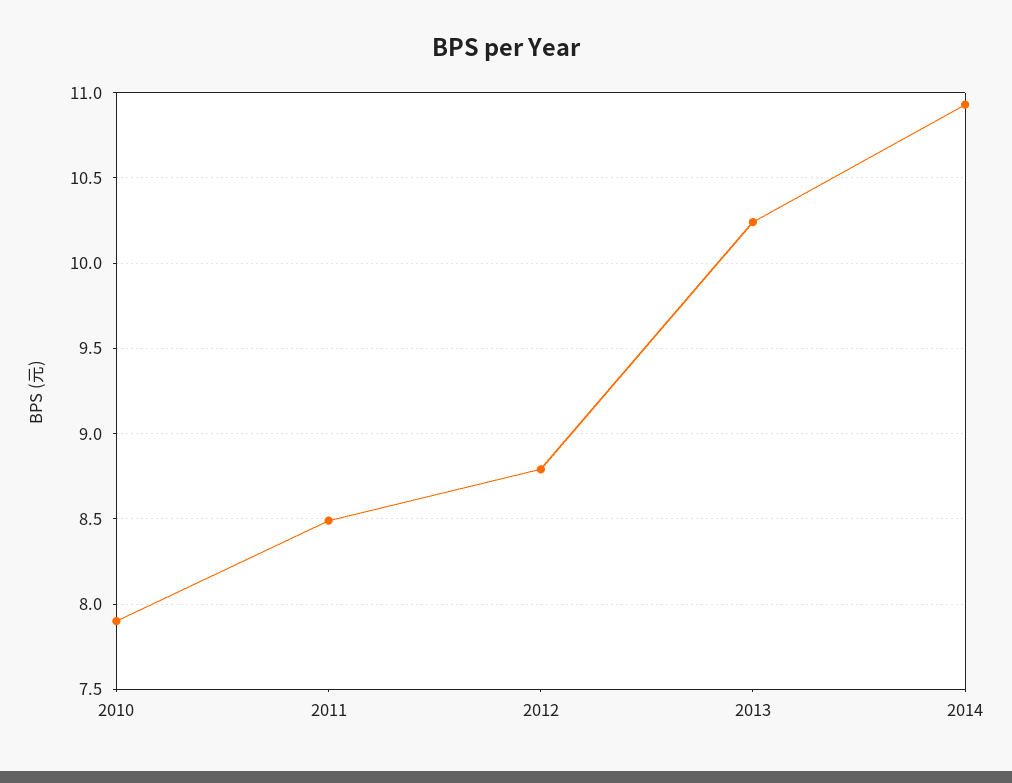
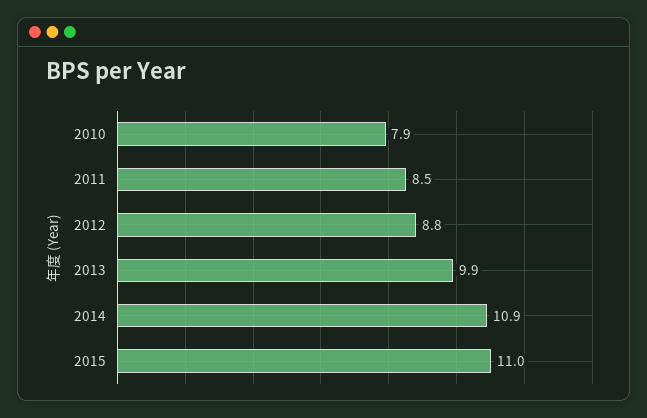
2013: 10.25 -> 9.9
2015: none -> 11

